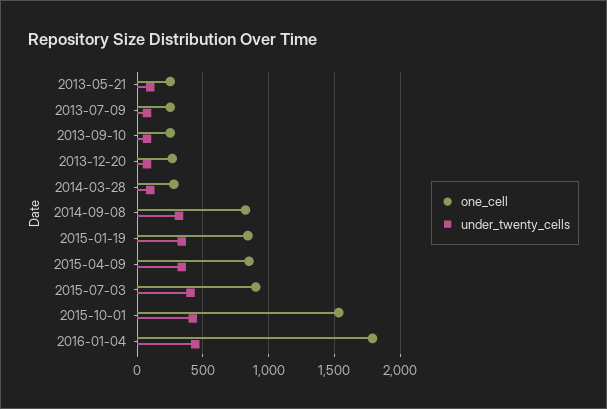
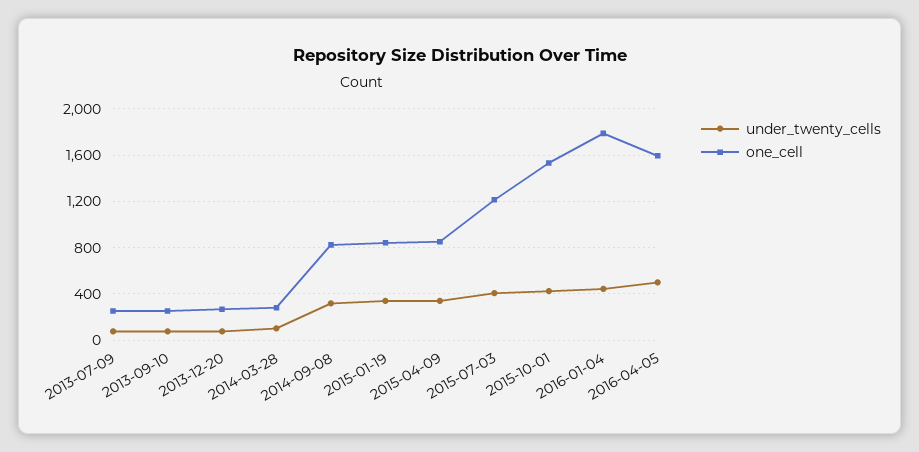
one_cell, 2013-05-21: 250 -> none
under_twenty_cells, 2013-05-21: 100 -> none
one_cell, 2015-07-03: 900 -> 1200
under_twenty_cells, 2016-04-05: none -> 500
one_cell, 2016-04-05: none -> 1600

